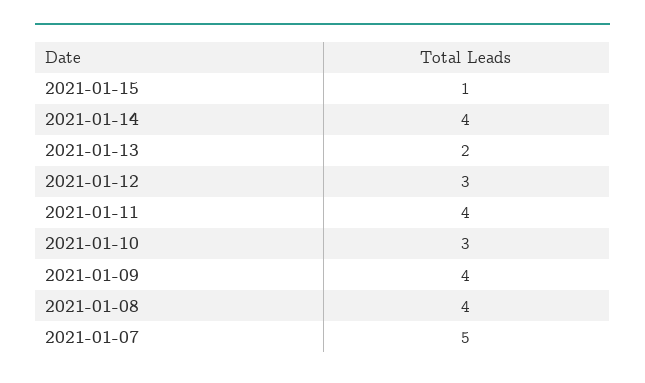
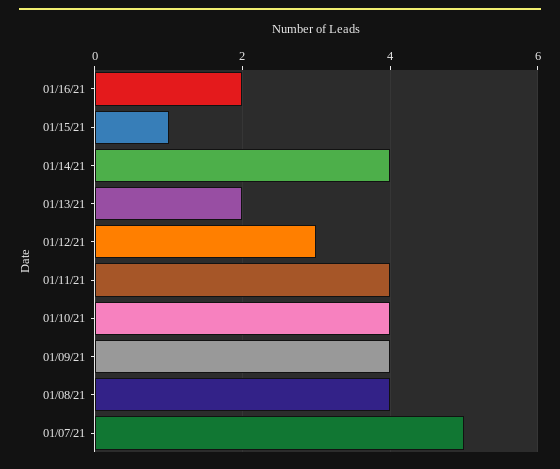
2021-01-10: 3 -> 4
01/16/21: none -> 2

